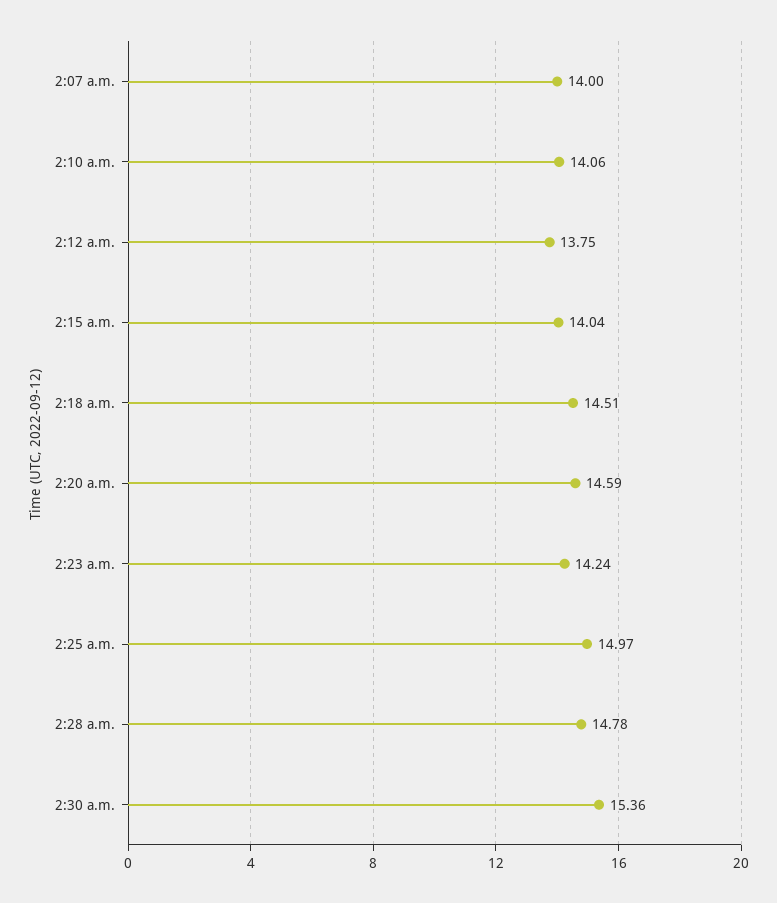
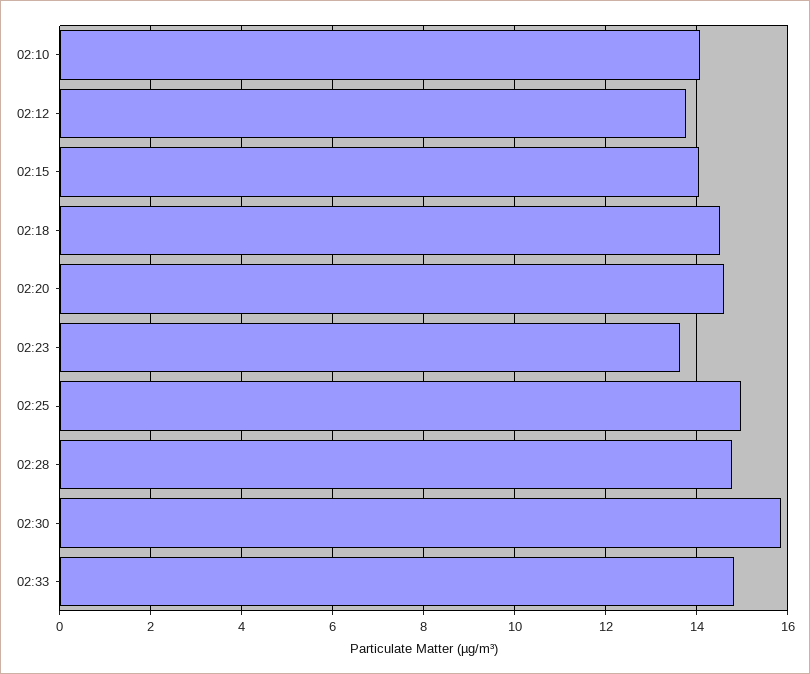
2:07 a.m.: 14 -> none
2:23 a.m.: 14.24 -> 13.6
2:30 a.m.: 15.36 -> 15.8
02:33: none -> 14.8

